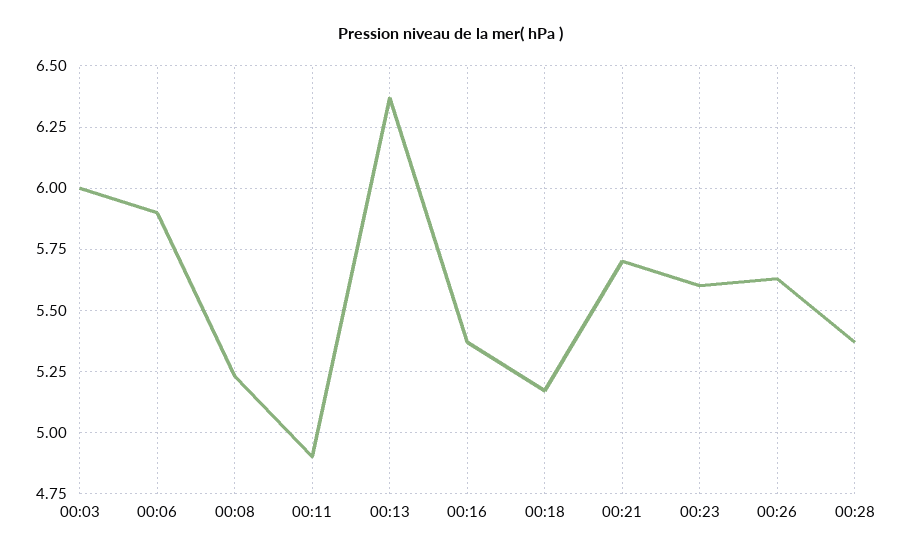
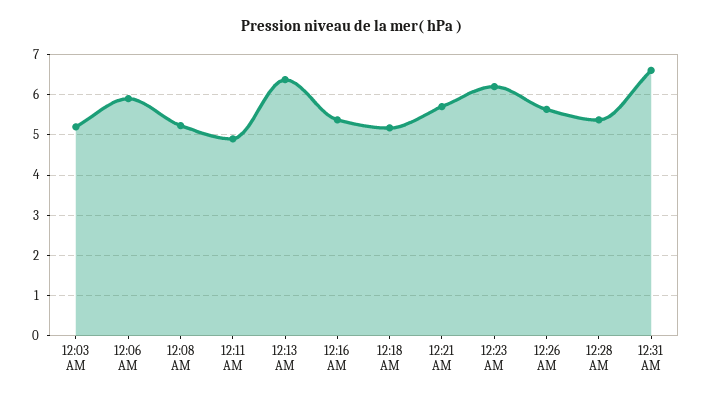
00:03: 6 -> 5.2
00:23: 5.6 -> 6.2
12:31 AM: none -> 6.6

